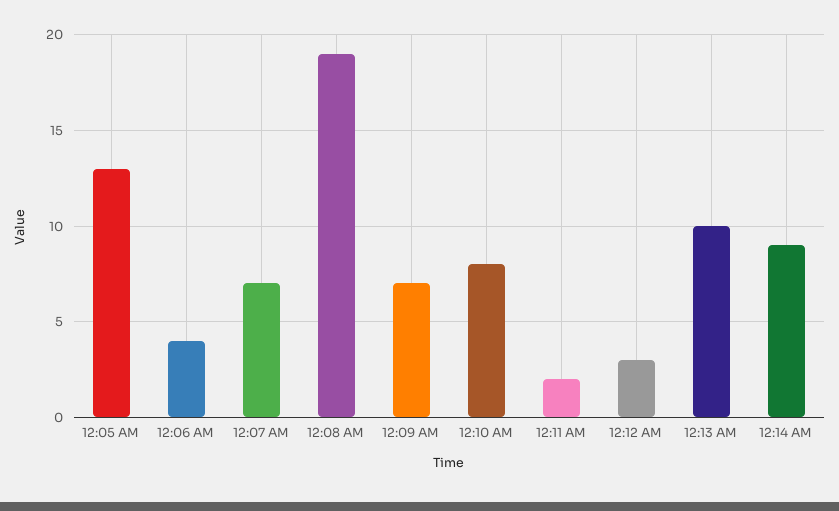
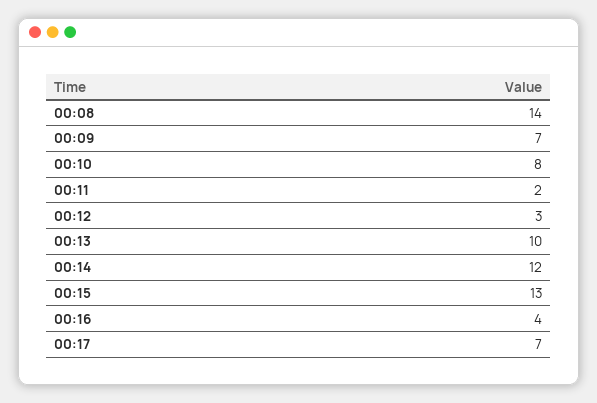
12:05 AM: 13 -> none
12:06 AM: 4 -> none
12:07 AM: 7 -> none
12:08 AM: 19 -> 14
12:14 AM: 9 -> 12
00:15: none -> 13
00:16: none -> 4
00:17: none -> 7

